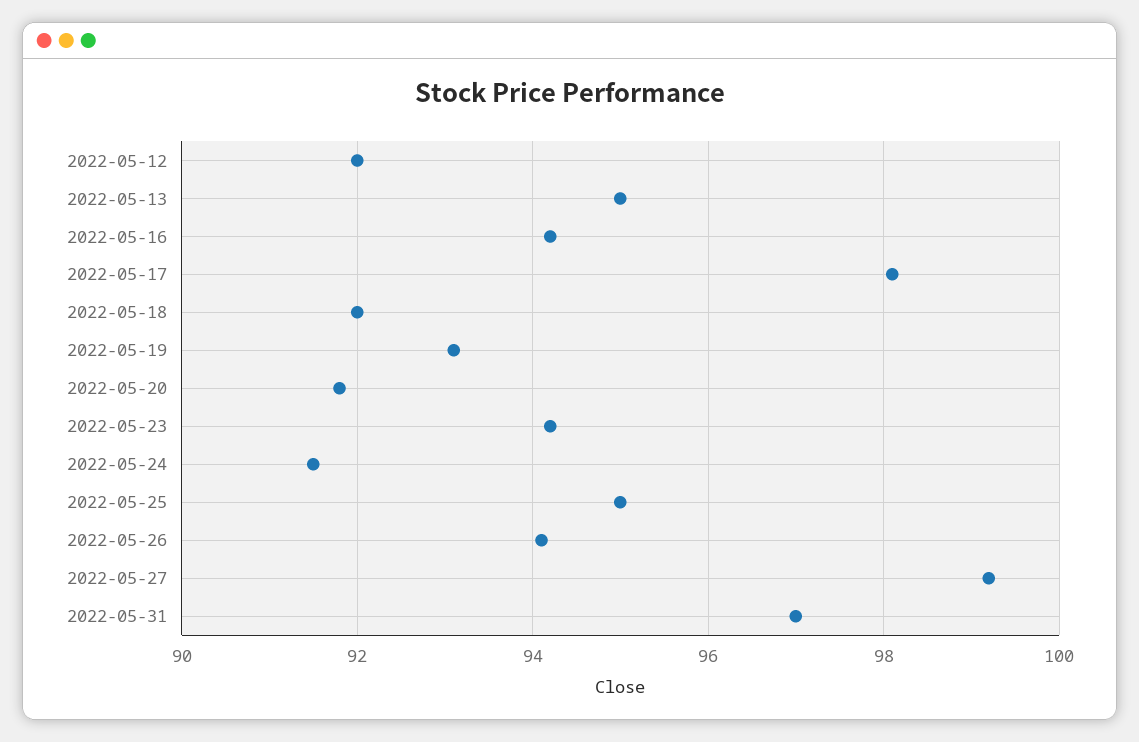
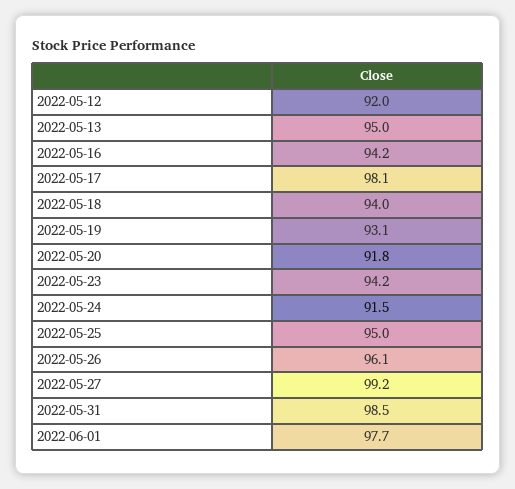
2022-05-18: 92 -> 94
2022-05-26: 94 -> 96.1
2022-05-31: 97 -> 98.5
2022-06-01: none -> 97.7

